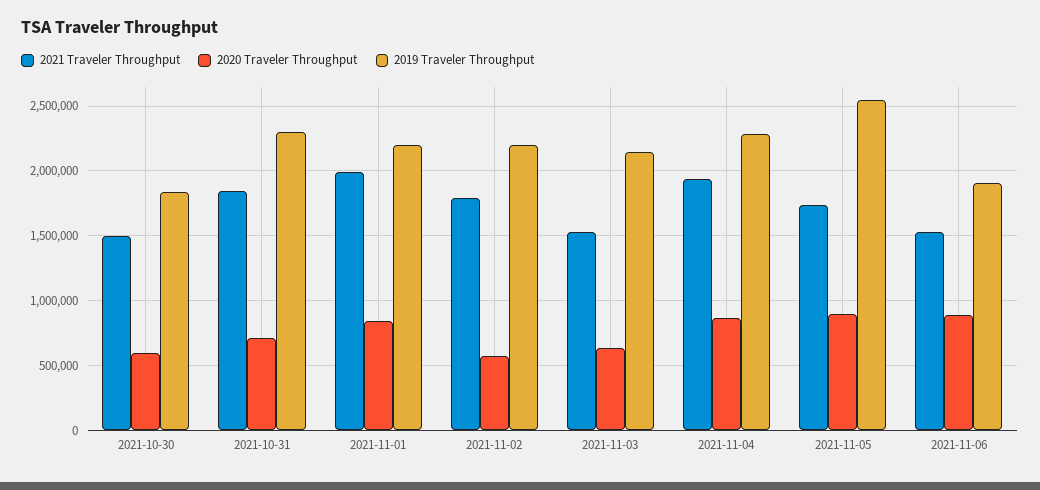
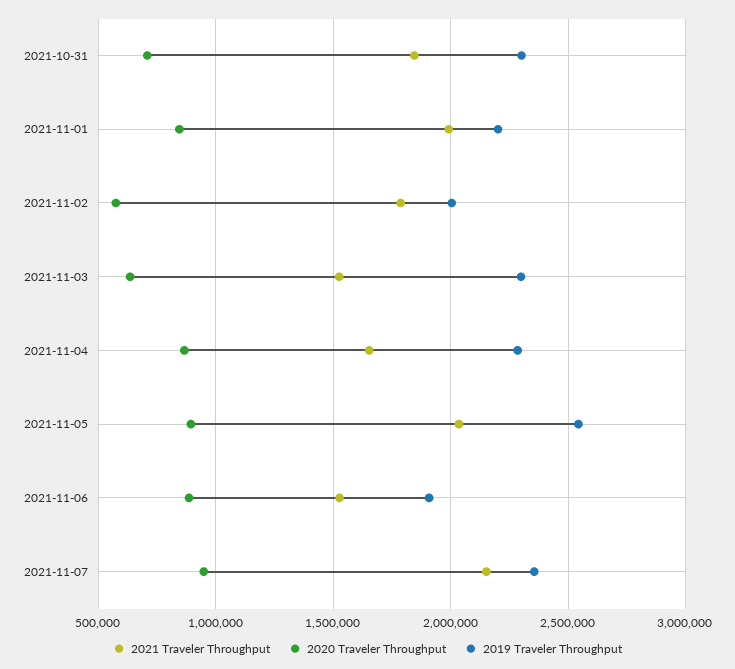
2021 Traveler Throughput, 2021-10-30: 1500000 -> none
2020 Traveler Throughput, 2021-10-30: 600000 -> none
2019 Traveler Throughput, 2021-10-30: 1850000 -> none
2019 Traveler Throughput, 2021-11-02: 2200000 -> 2000000
2019 Traveler Throughput, 2021-11-03: 2150000 -> 2300000
2021 Traveler Throughput, 2021-11-04: 1950000 -> 1650000
2021 Traveler Throughput, 2021-11-05: 1750000 -> 2050000
2021 Traveler Throughput, 2021-11-07: none -> 2150000
2020 Traveler Throughput, 2021-11-07: none -> 950000
2019 Traveler Throughput, 2021-11-07: none -> 2350000

